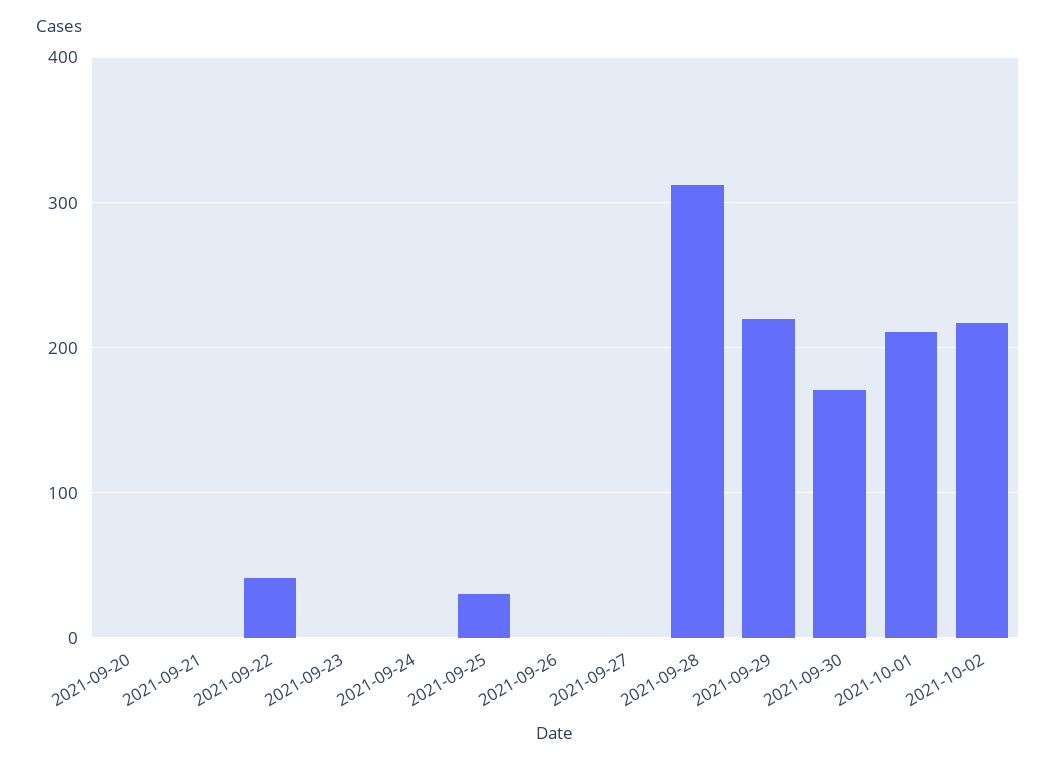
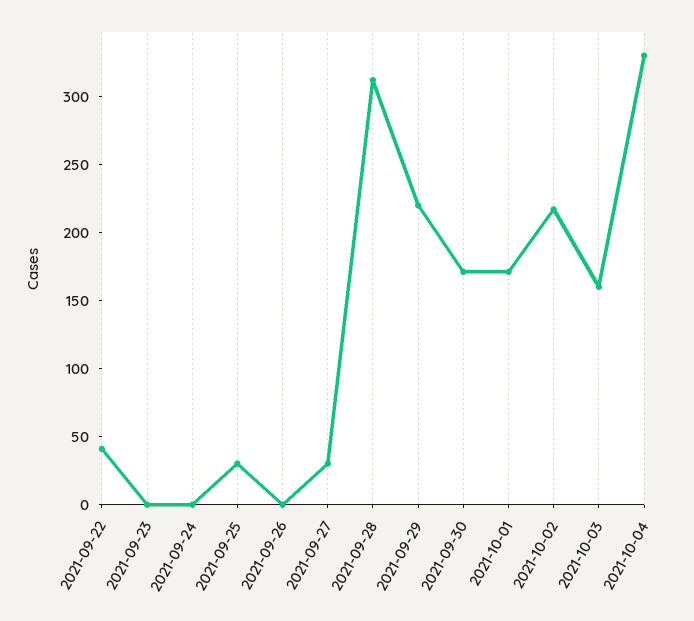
2021-09-20: 0 -> none
2021-09-21: 0 -> none
2021-09-27: 0 -> 30
2021-10-01: 210 -> 170
2021-10-03: none -> 160
2021-10-04: none -> 330

